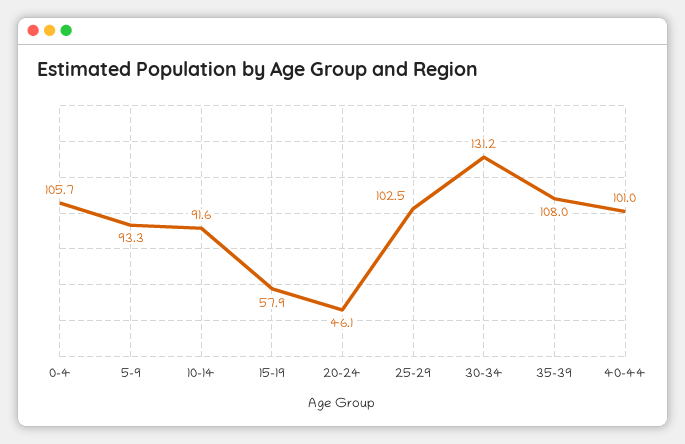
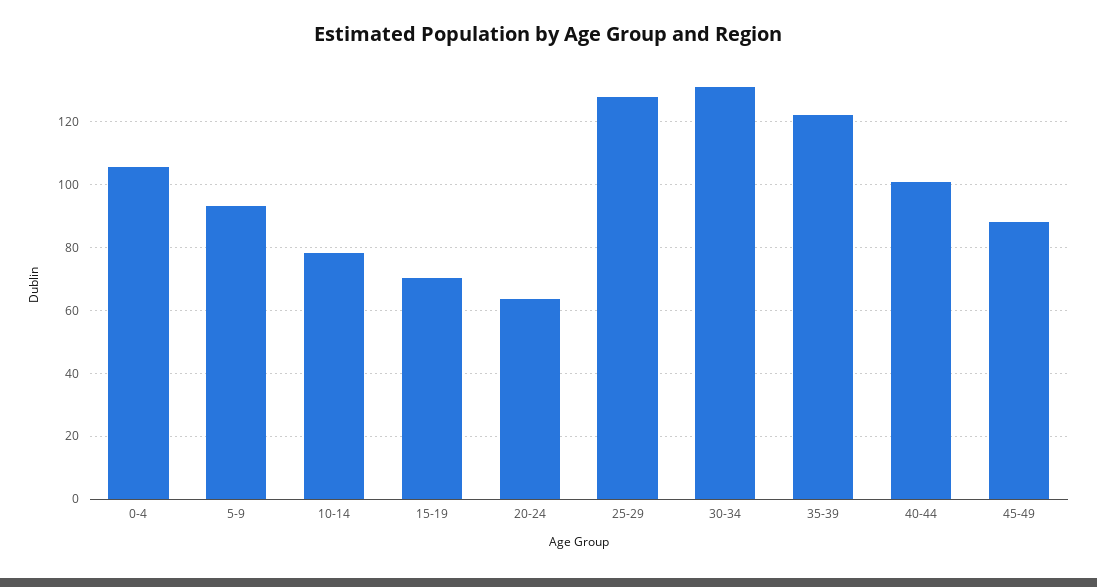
10-14: 91.6 -> 78
15-19: 57.9 -> 70
20-24: 46.1 -> 64
25-29: 102.5 -> 128
35-39: 108 -> 122
45-49: none -> 88

